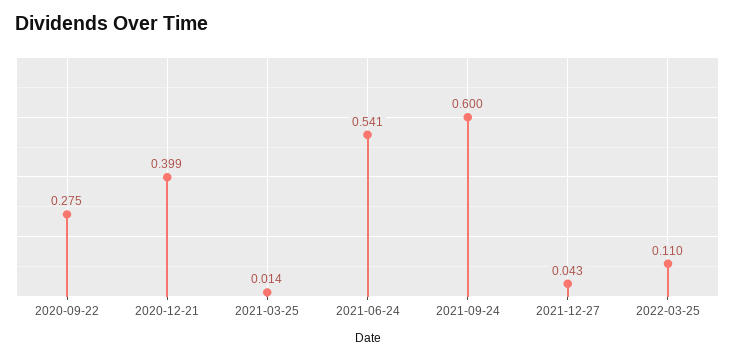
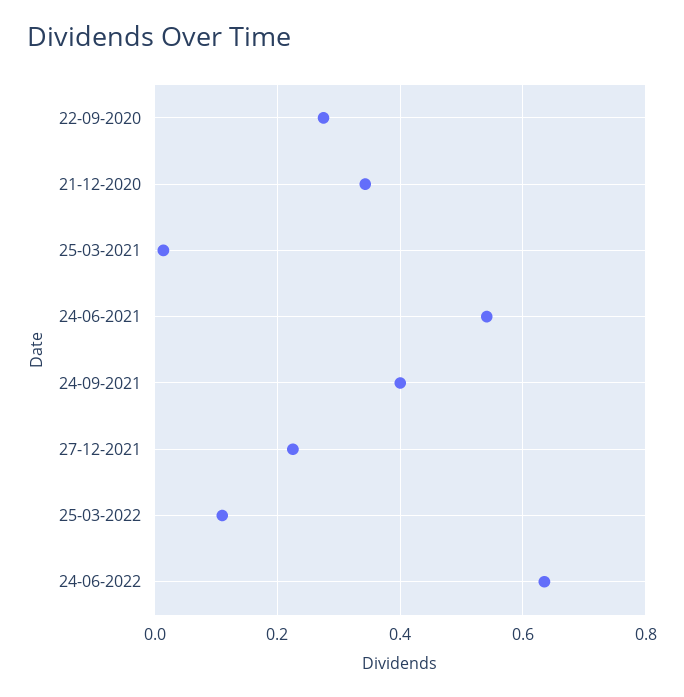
2020-12-21: 0.399 -> 0.34
2021-09-24: 0.6 -> 0.4
2021-12-27: 0.043 -> 0.22
24-06-2022: none -> 0.64

